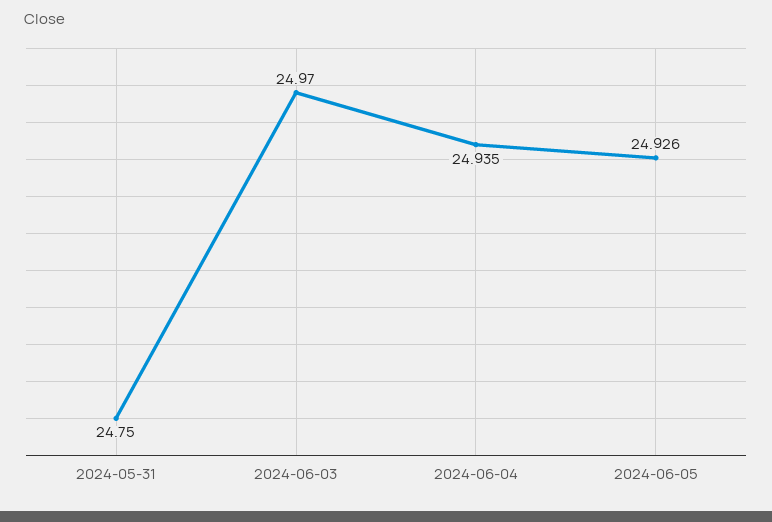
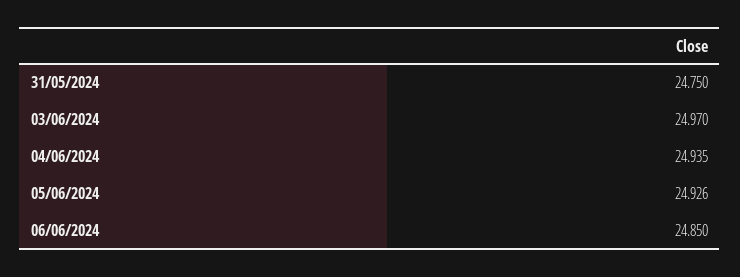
06/06/2024: none -> 24.85

